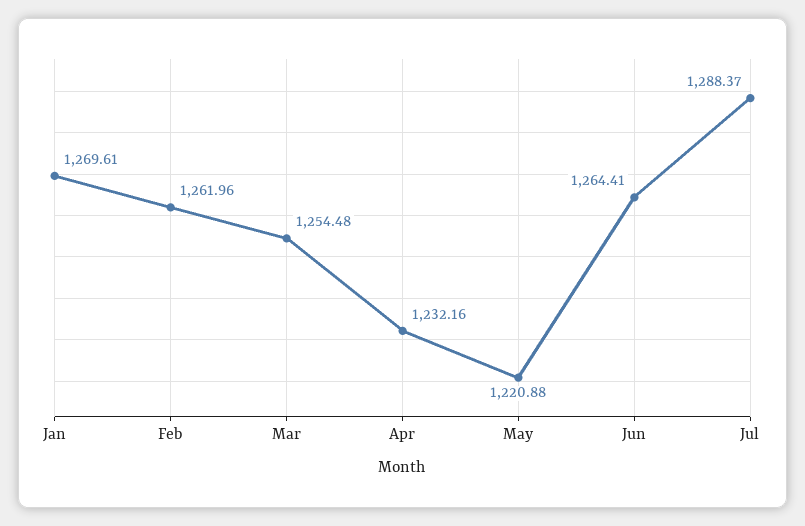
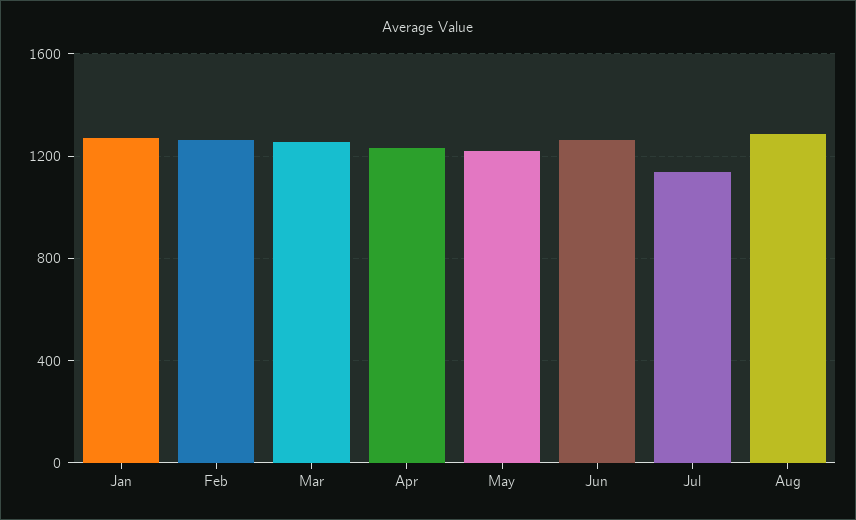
Jul: 1288.37 -> 1150
Aug: none -> 1300

